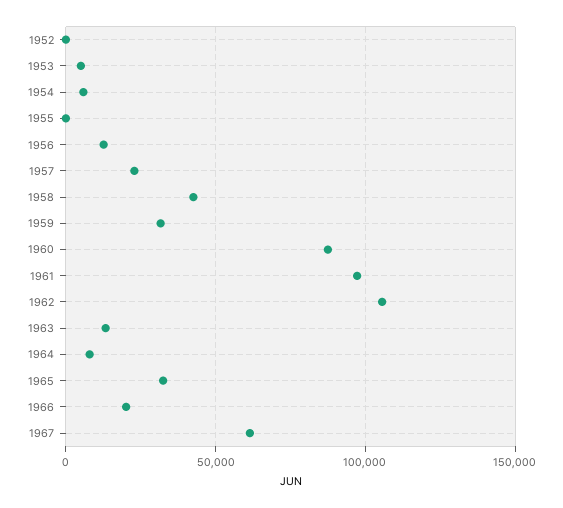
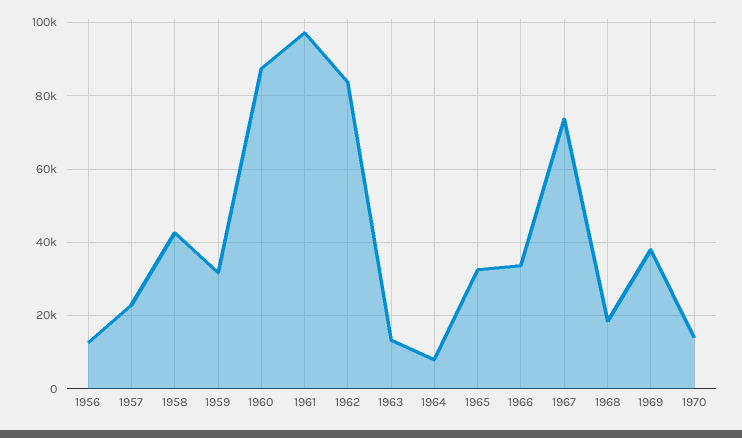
1952: 0 -> none
1953: 5000 -> none
1954: 5000 -> none
1955: 0 -> none
1962: 105000 -> 84000
1966: 20000 -> 34000
1967: 60000 -> 74000
1968: none -> 18000
1969: none -> 38000
1970: none -> 14000

